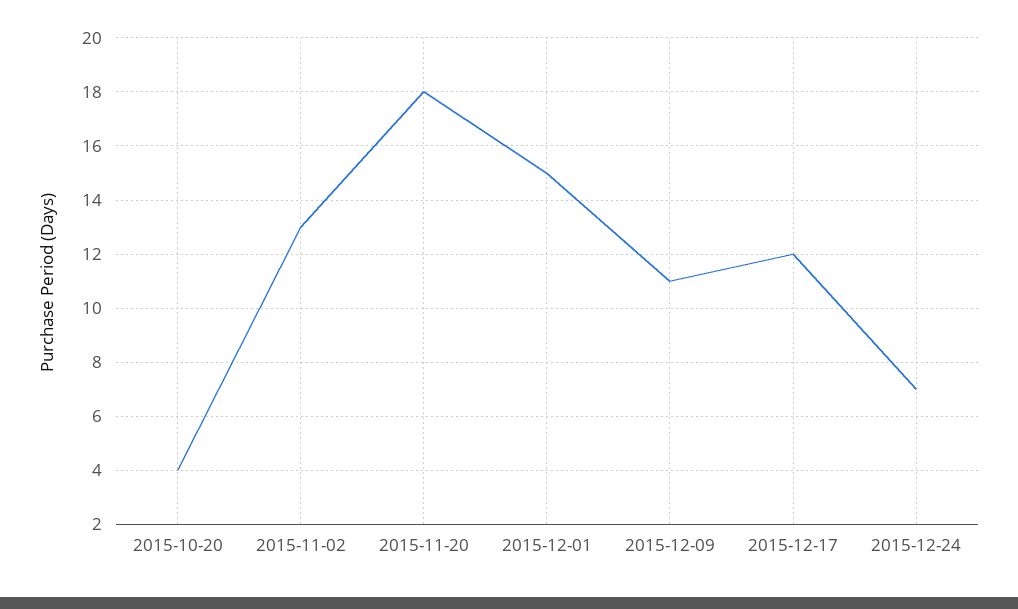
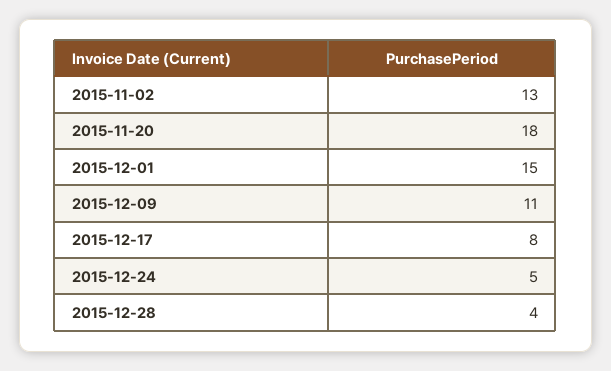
2015-10-20: 4 -> none
2015-12-17: 12 -> 8
2015-12-24: 7 -> 5
2015-12-28: none -> 4

